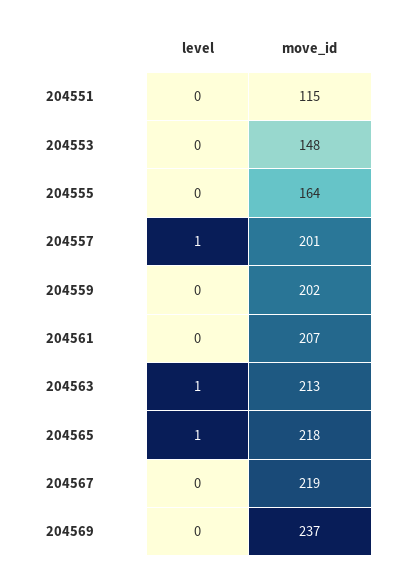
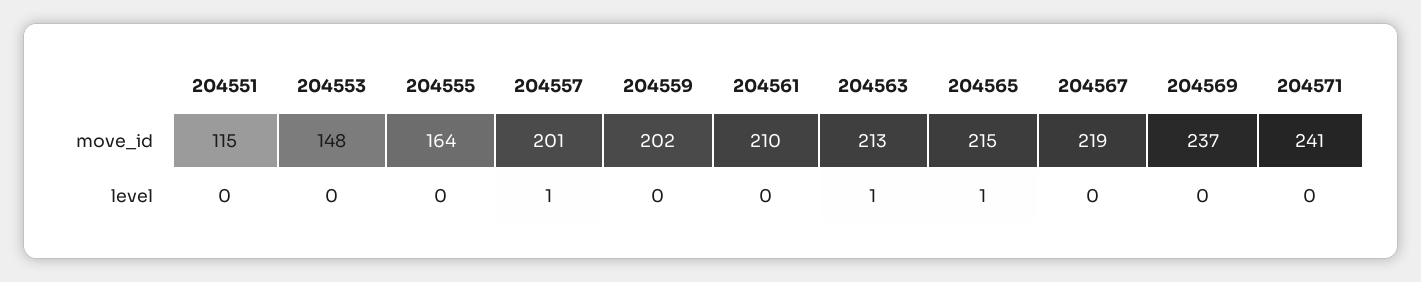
move_id, 204561: 207 -> 210
move_id, 204565: 218 -> 215
move_id, 204571: none -> 241
level, 204571: none -> 0

